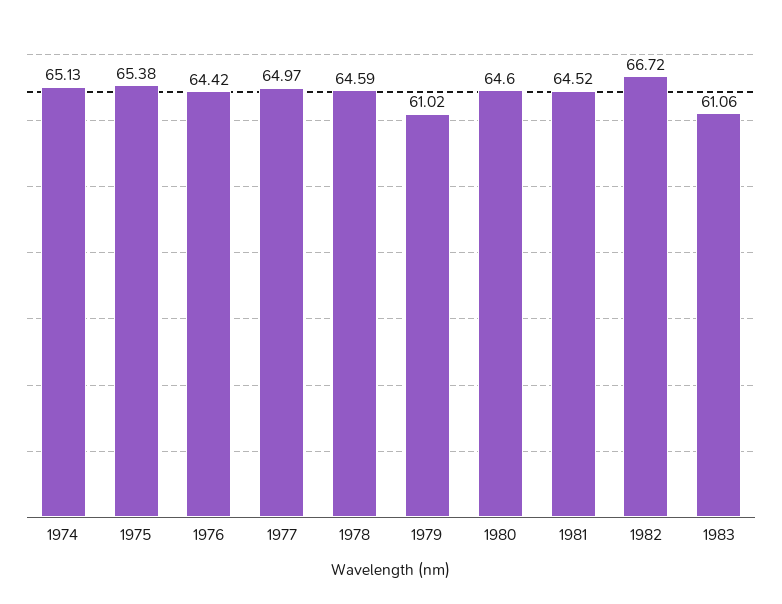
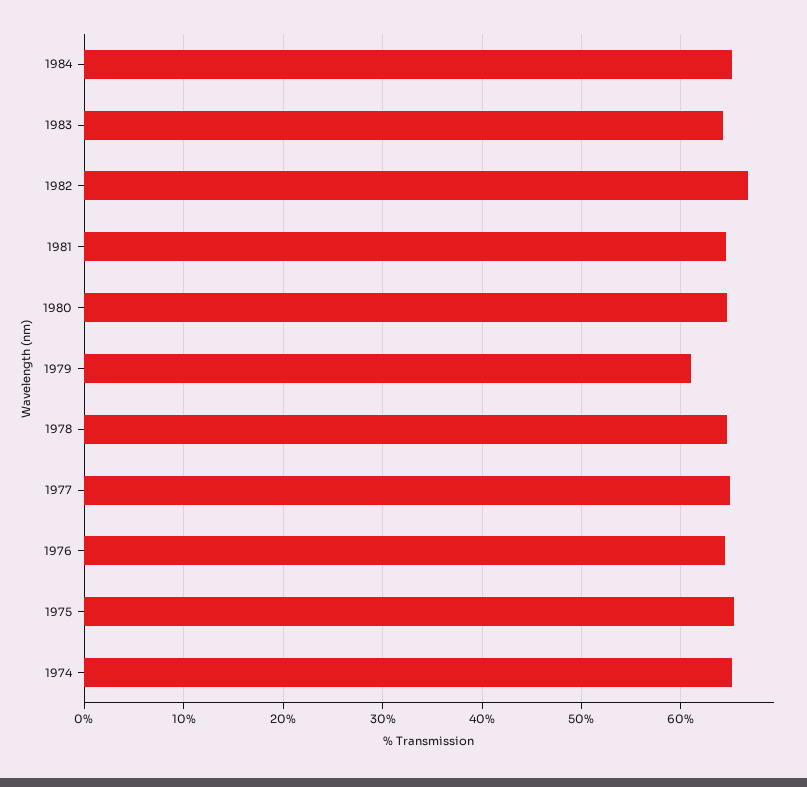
1983: 61.06 -> 64
1984: none -> 65

